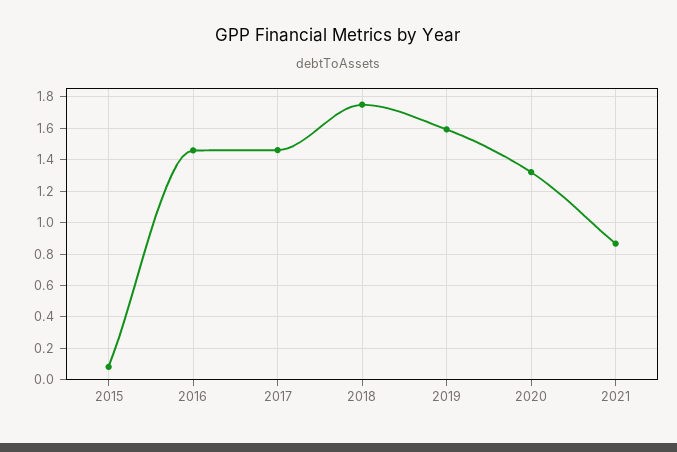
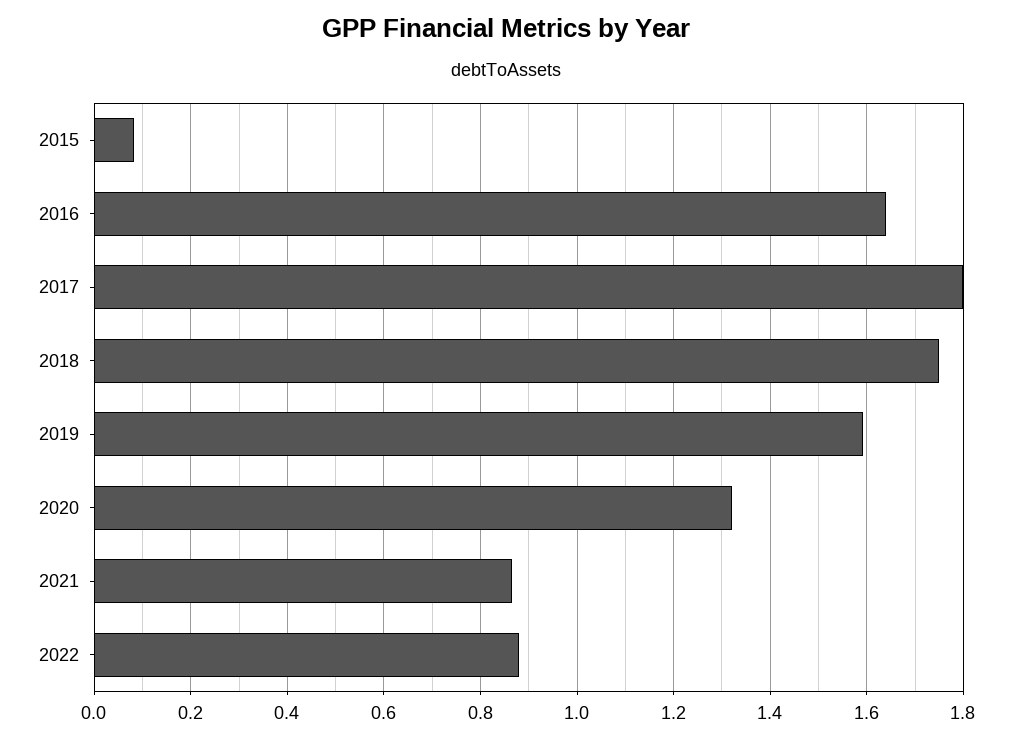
2016: 1.45 -> 1.64
2017: 1.45 -> 1.8
2022: none -> 0.88

